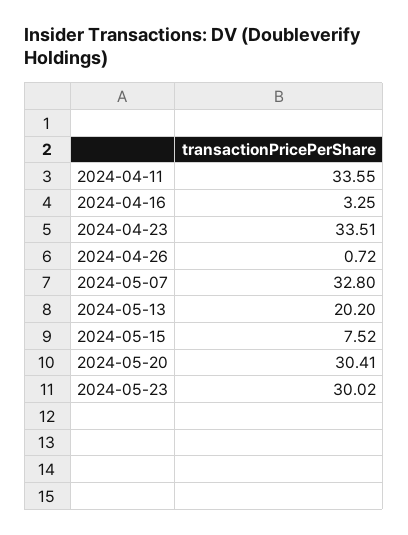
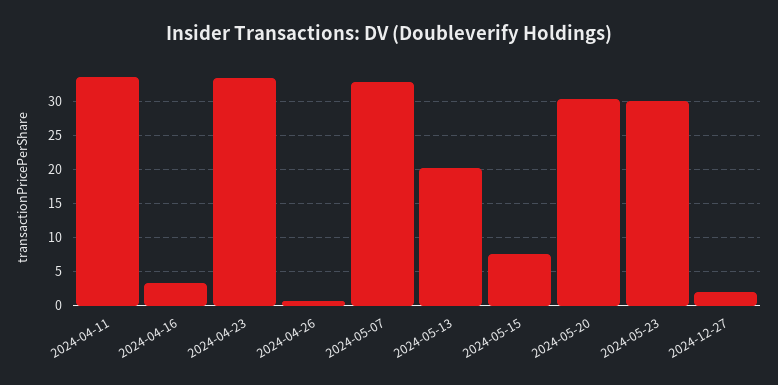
2024-12-27: none -> 2

